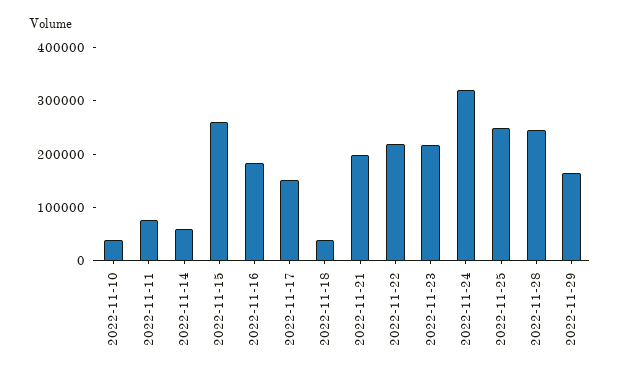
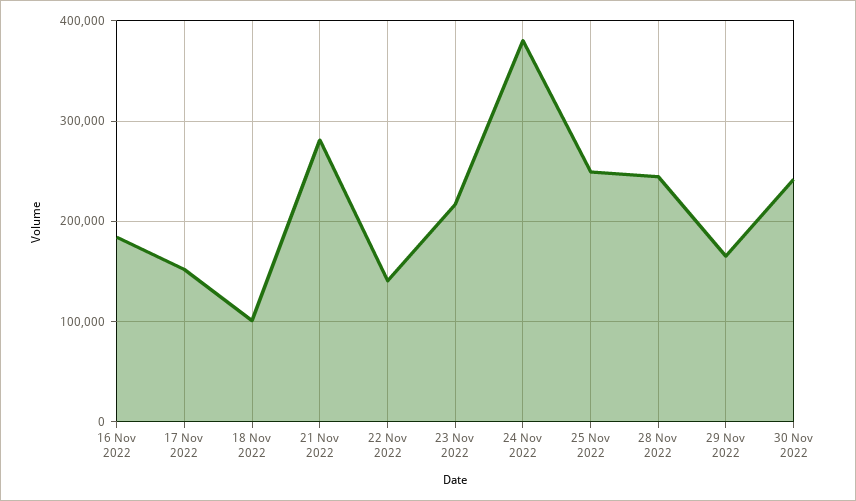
2022-11-10: 40000 -> none
2022-11-11: 80000 -> none
2022-11-14: 60000 -> none
2022-11-15: 260000 -> none
2022-11-18: 40000 -> 100000
2022-11-21: 200000 -> 280000
2022-11-22: 220000 -> 140000
2022-11-24: 320000 -> 380000
30 Nov 2022: none -> 240000

